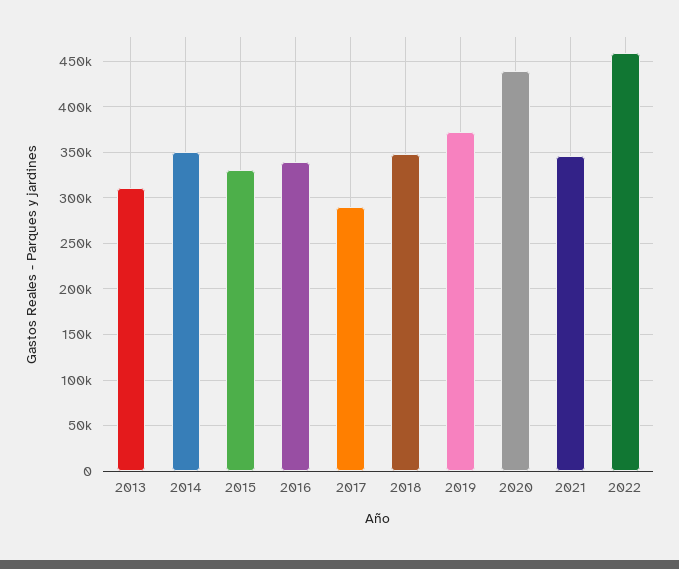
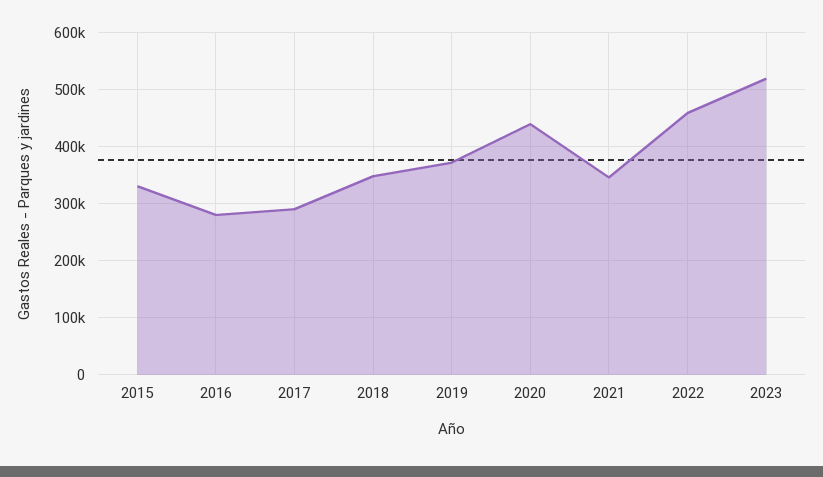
2013: 310000 -> none
2014: 350000 -> none
2016: 340000 -> 280000
2023: none -> 520000

